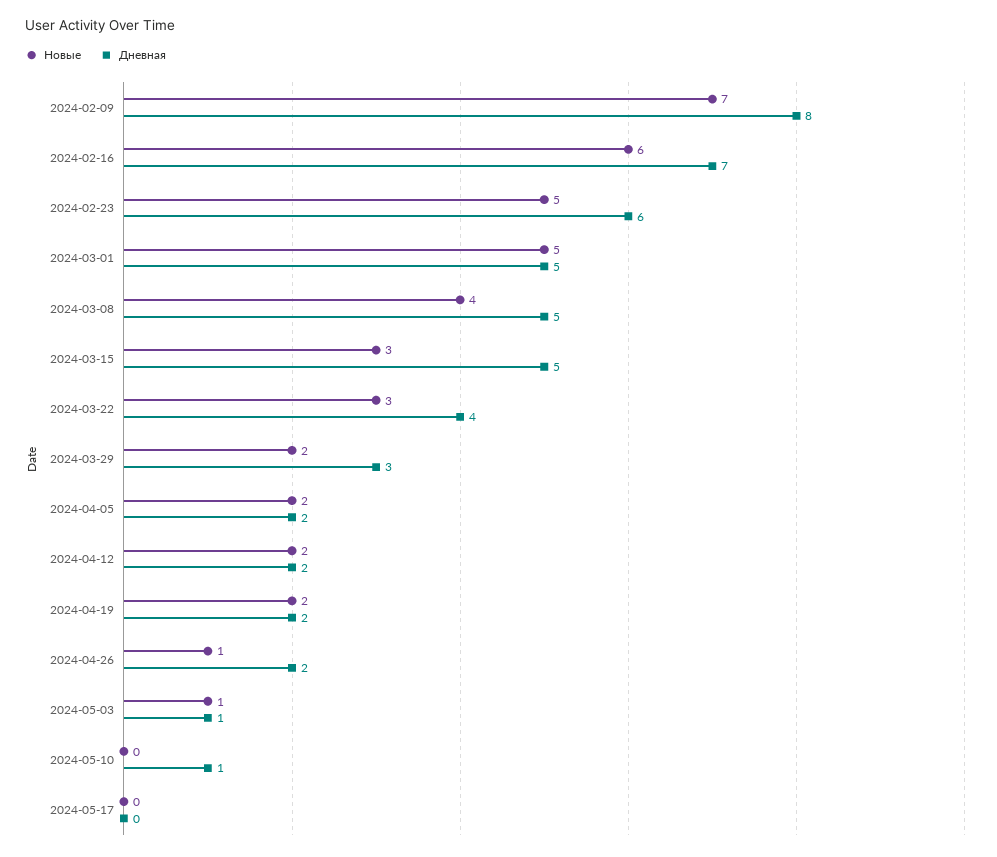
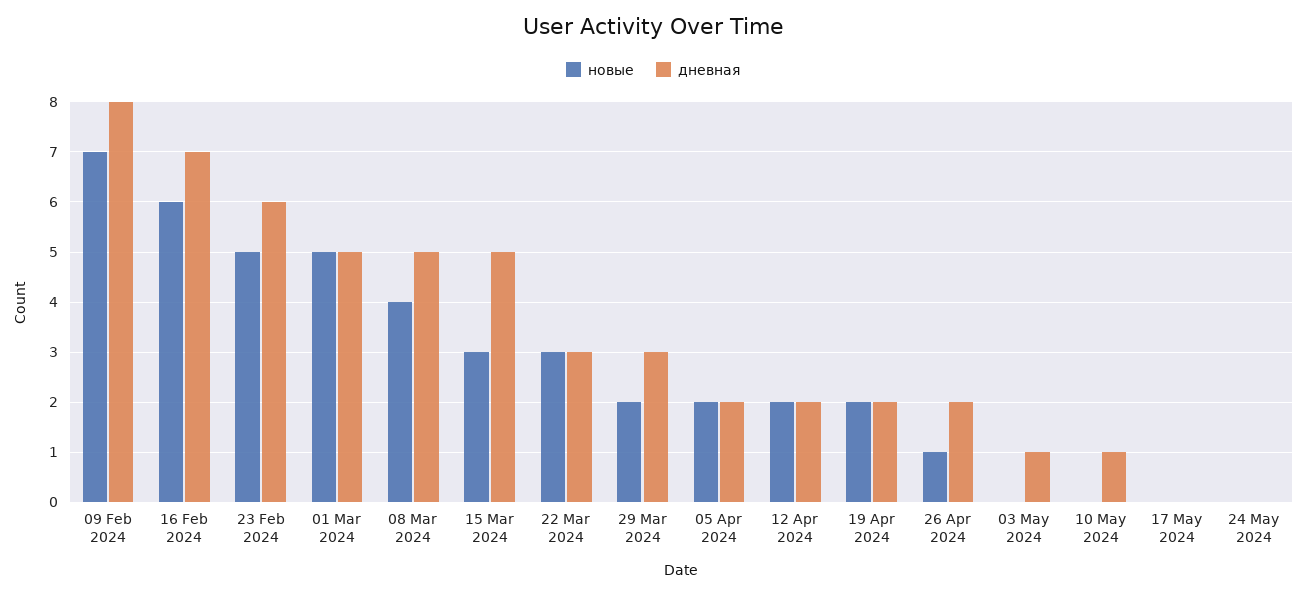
Дневная, 2024-03-22: 4 -> 3
Новые, 2024-05-03: 1 -> 0
Новые, 24 May 2024: none -> 0
Дневная, 24 May 2024: none -> 0

